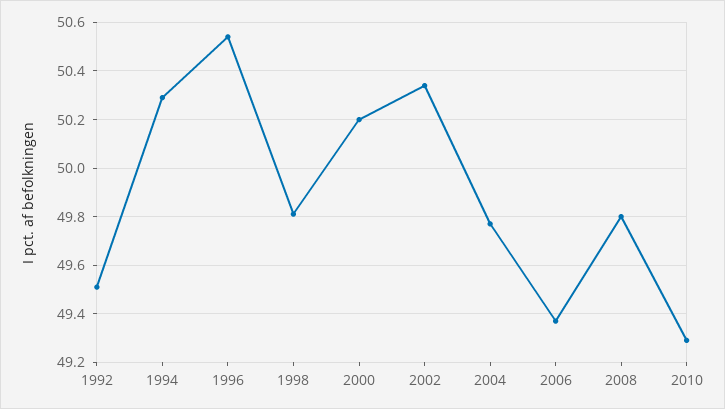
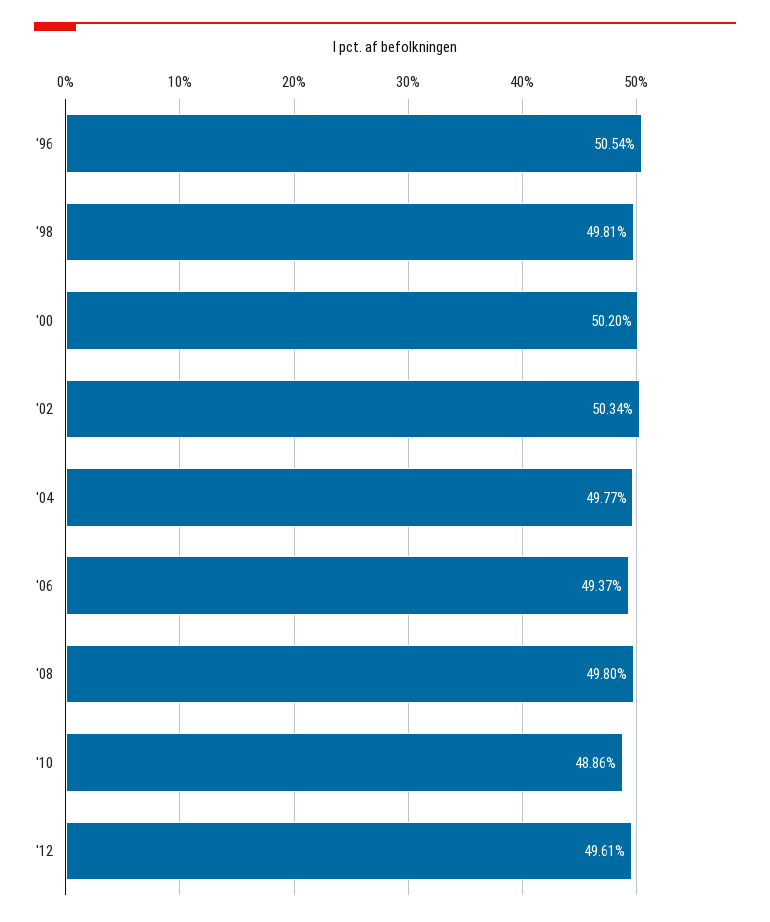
1992: 49.5 -> none
1994: 50.3 -> none
2010: 49.3 -> 48.86
'12: none -> 49.61

